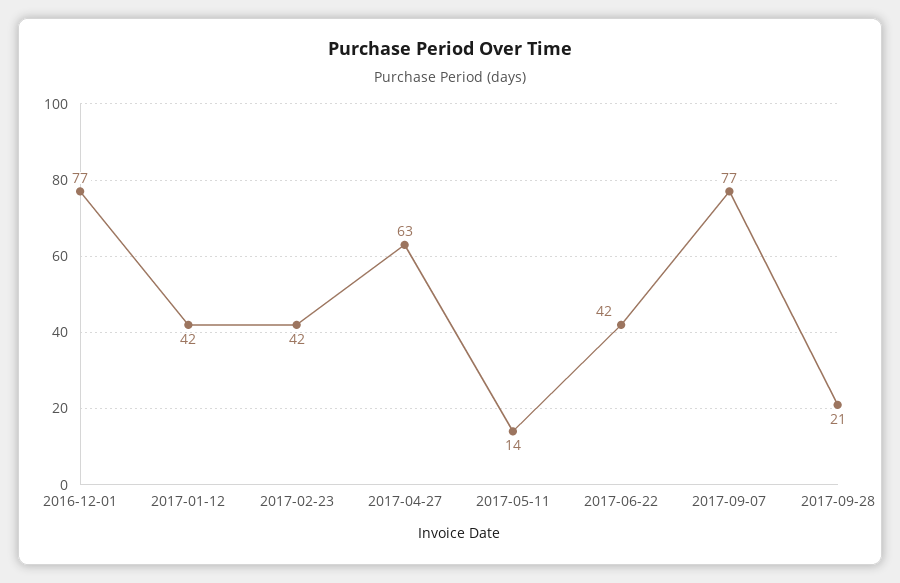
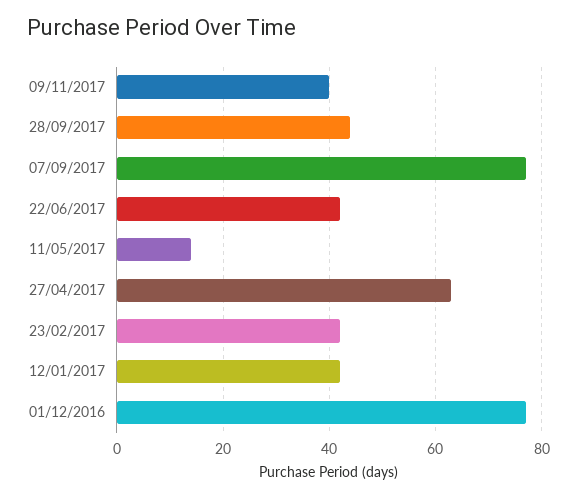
2017-09-28: 21 -> 45
09/11/2017: none -> 40

